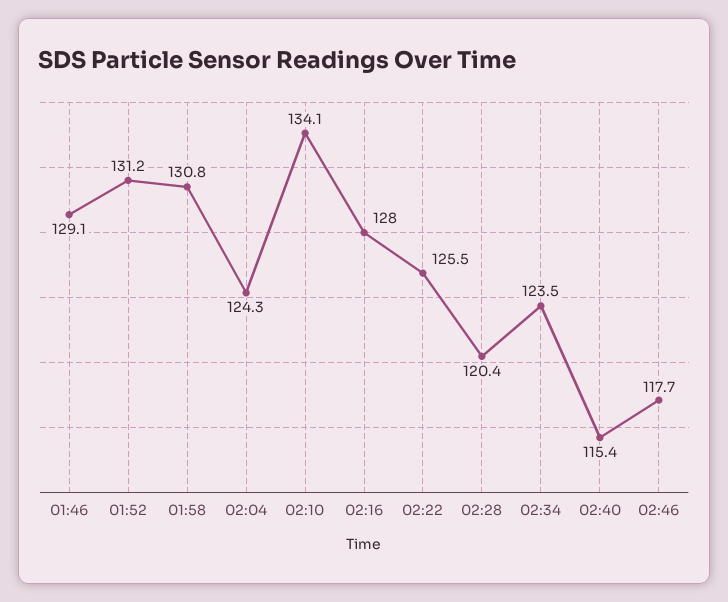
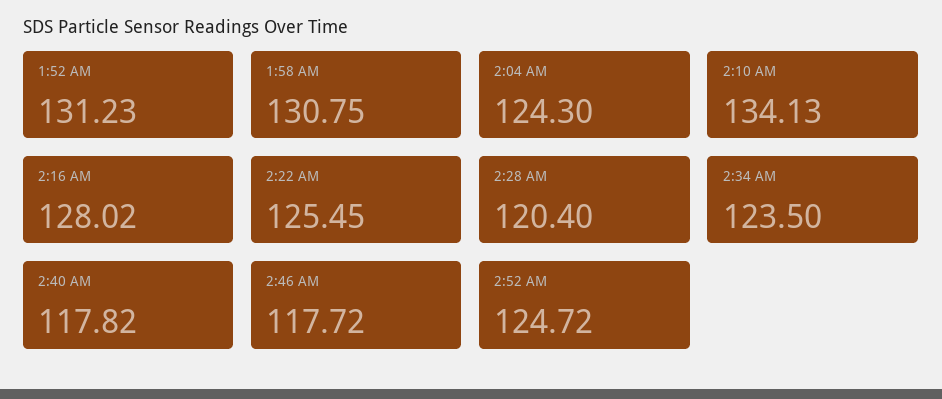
01:46: 129.1 -> none
02:40: 115.4 -> 117.82
2:52 AM: none -> 124.72

